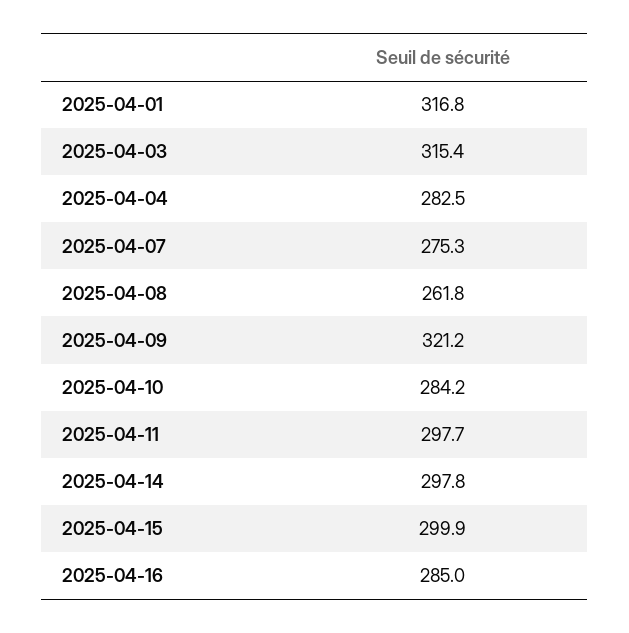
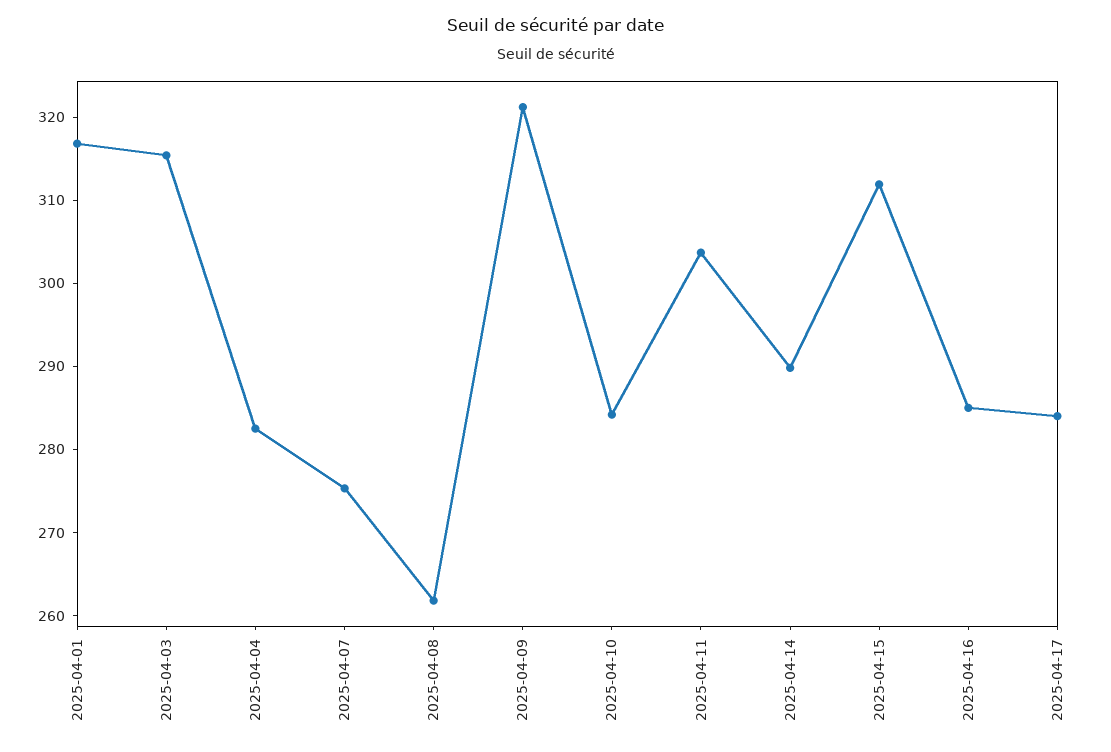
2025-04-11: 297.7 -> 304
2025-04-14: 297.8 -> 290
2025-04-15: 299.9 -> 312
2025-04-17: none -> 284

